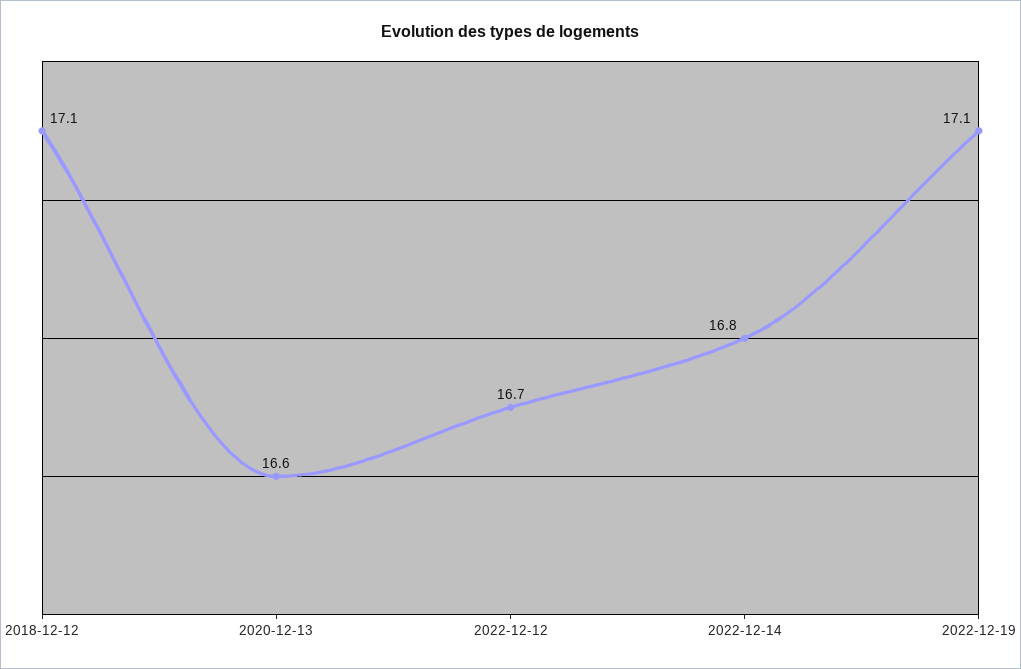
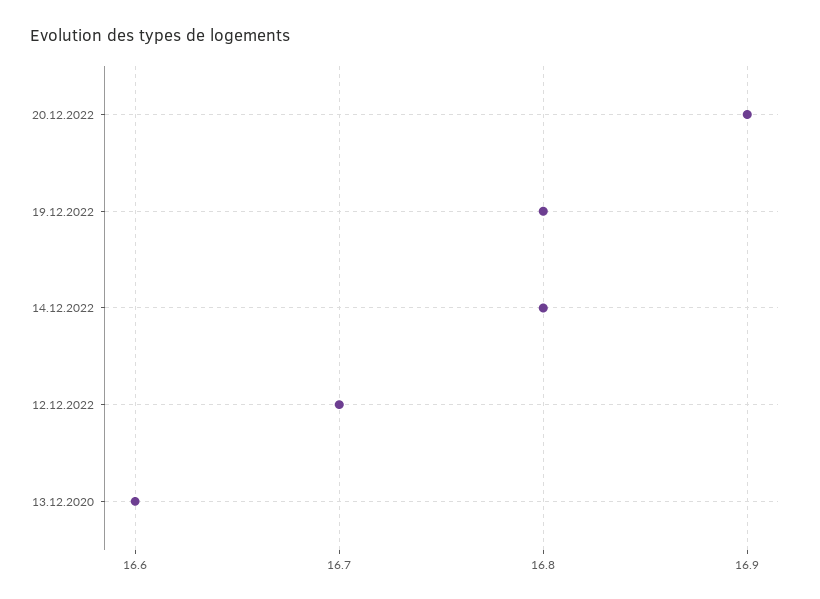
2018-12-12: 17.1 -> none
2022-12-19: 17.1 -> 16.8
20.12.2022: none -> 16.9

